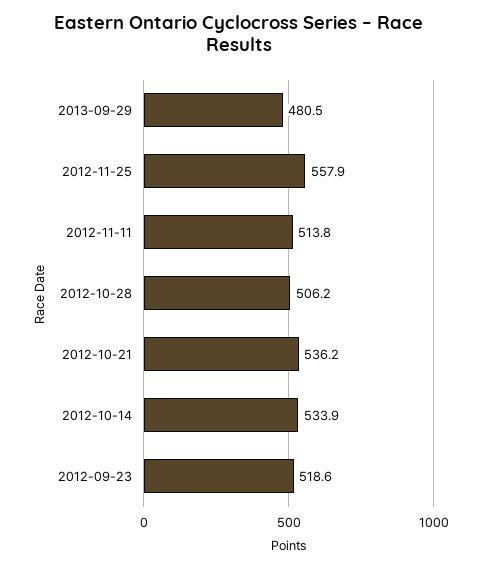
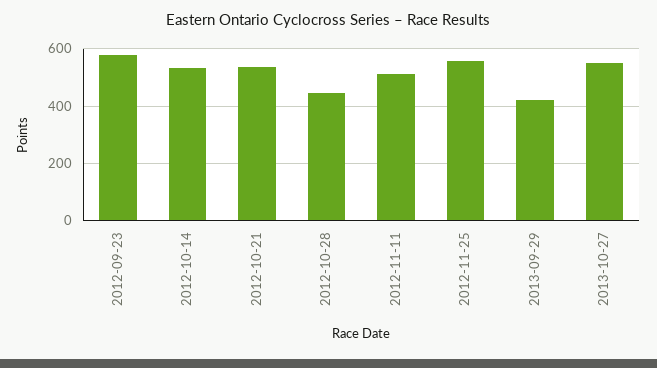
2013-09-29: 480.5 -> 425
2012-10-28: 506.2 -> 450
2012-09-23: 518.6 -> 575
2013-10-27: none -> 550

